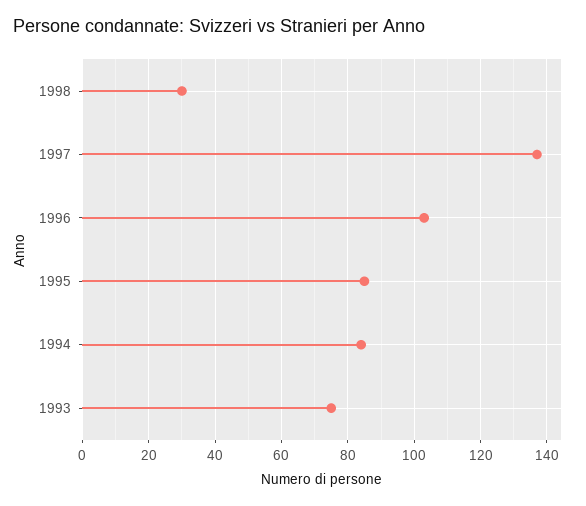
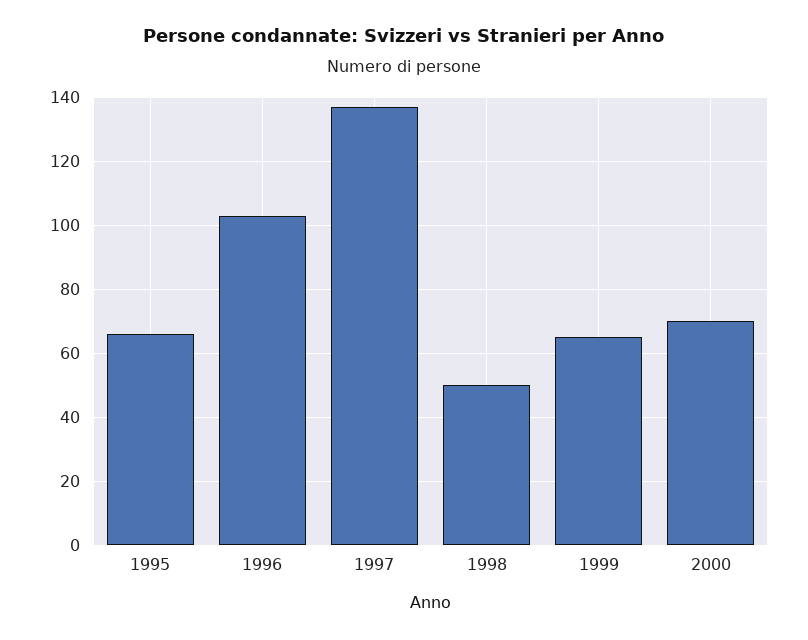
1998: 30 -> 50
1995: 85 -> 65
1994: 85 -> none
1993: 75 -> none
1999: none -> 65
2000: none -> 70

